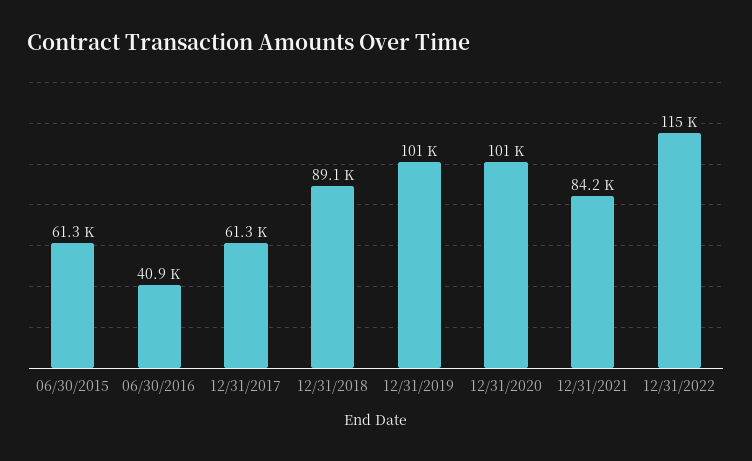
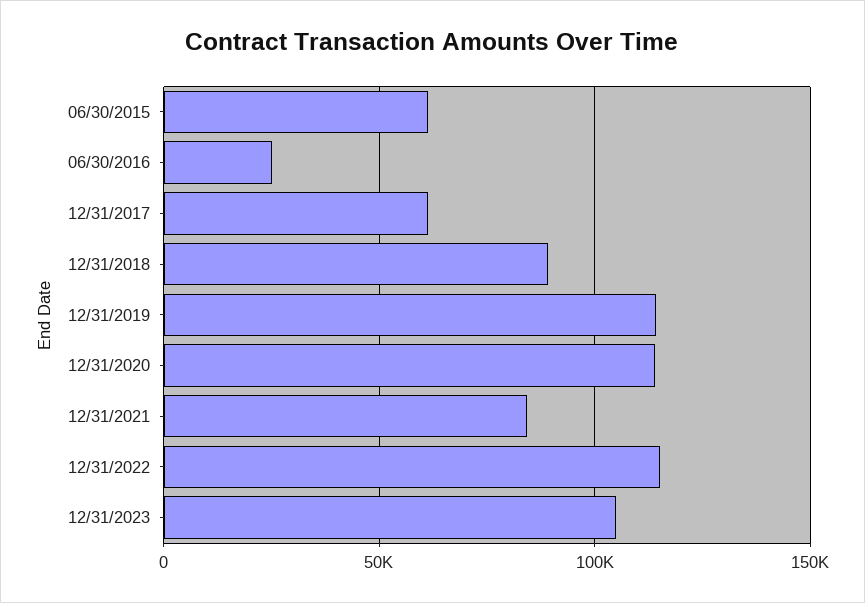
06/30/2016: 40900 -> 25000
12/31/2019: 101000 -> 115000
12/31/2020: 101000 -> 115000
12/31/2023: none -> 105000

